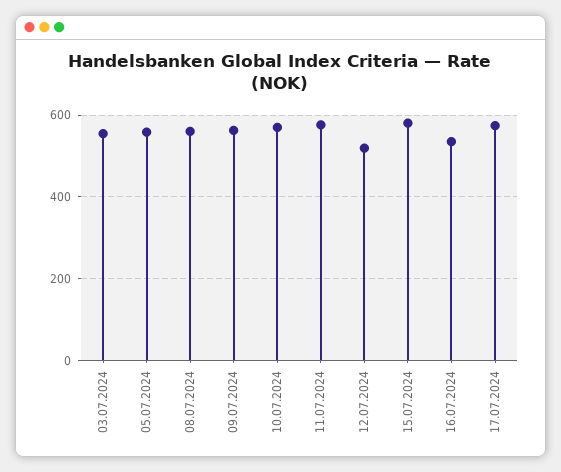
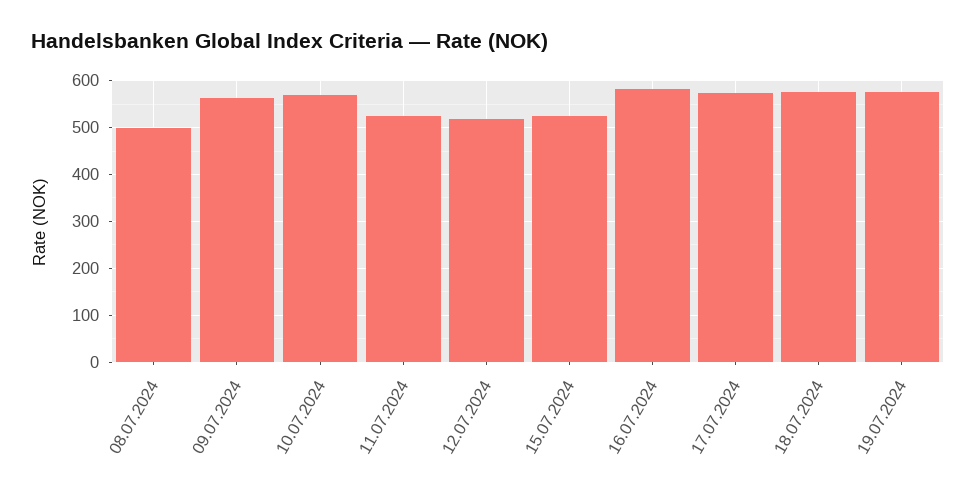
03.07.2024: 560 -> none
05.07.2024: 560 -> none
08.07.2024: 560 -> 500
11.07.2024: 580 -> 520
15.07.2024: 580 -> 520
16.07.2024: 540 -> 580
18.07.2024: none -> 580
19.07.2024: none -> 580

